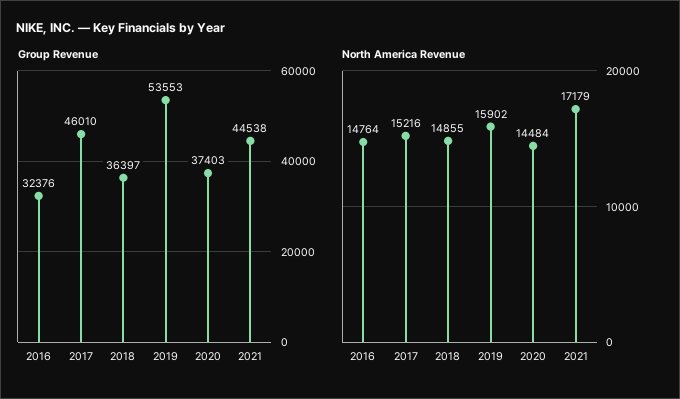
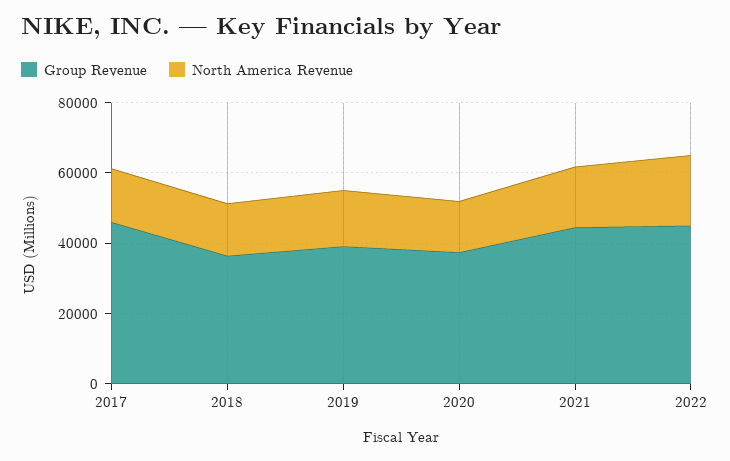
Group Revenue, 2016: 32376 -> none
Group Revenue, 2019: 53553 -> 40000
North America Revenue, 2016: 14764 -> none
Group Revenue, 2022: none -> 45000
North America Revenue, 2022: none -> 20000

